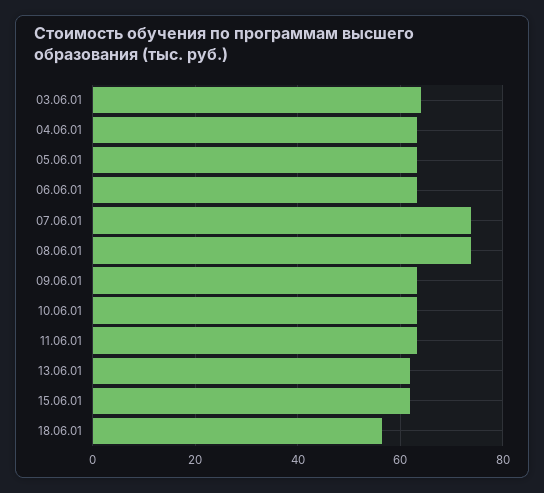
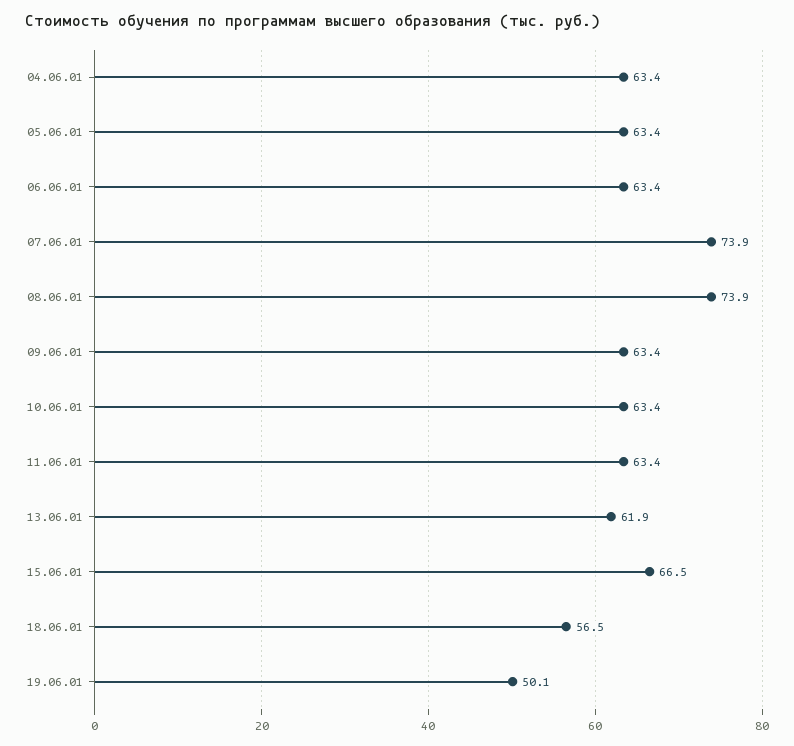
03.06.01: 64 -> none
15.06.01: 62 -> 66.5
19.06.01: none -> 50.1

